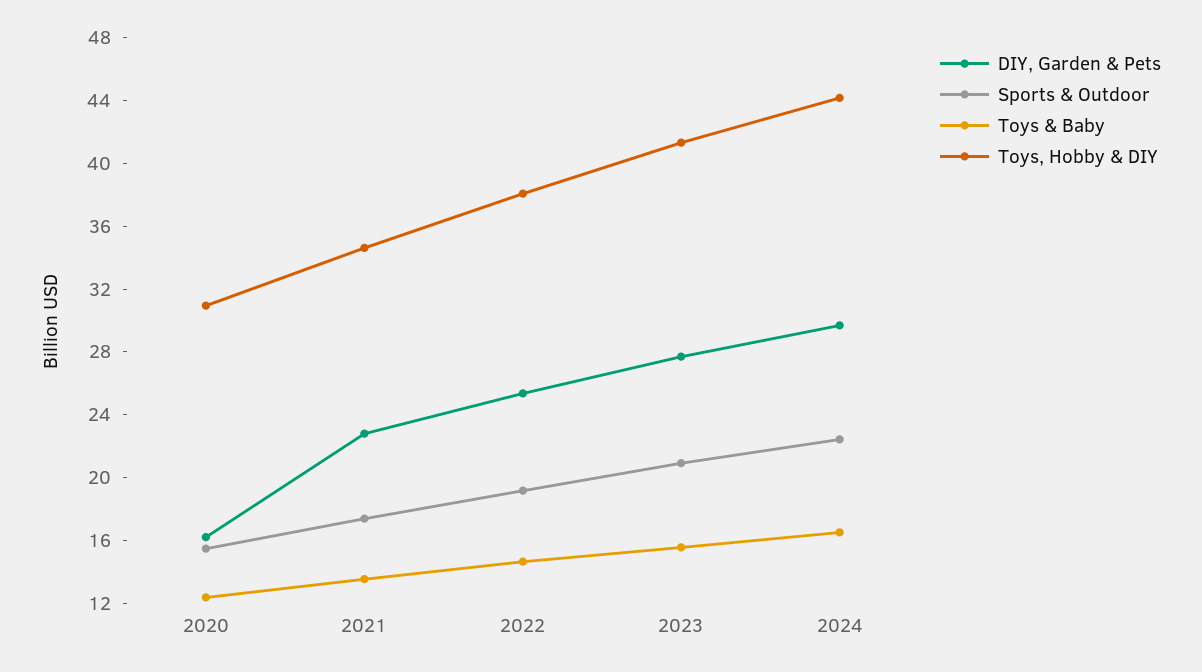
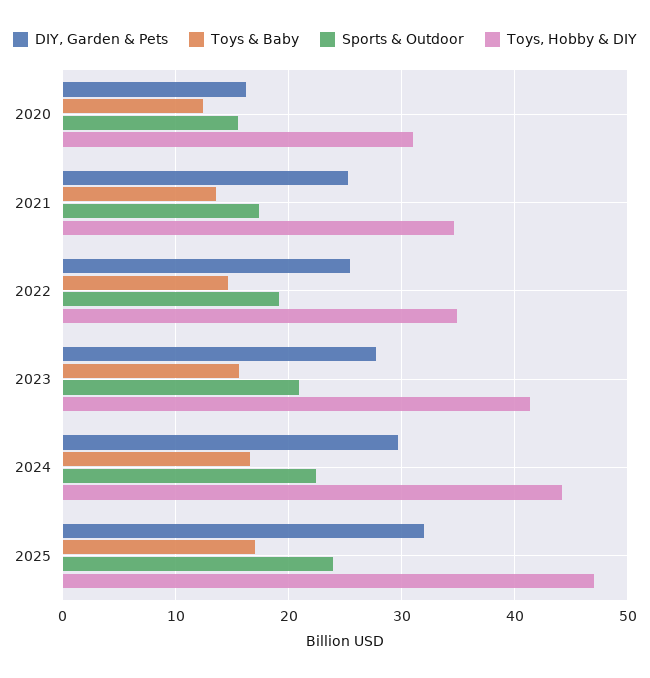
DIY, Garden & Pets, 2021: 23 -> 25
Toys, Hobby & DIY, 2022: 38 -> 35
DIY, Garden & Pets, 2025: none -> 32
Toys & Baby, 2025: none -> 17
Sports & Outdoor, 2025: none -> 24
Toys, Hobby & DIY, 2025: none -> 47

